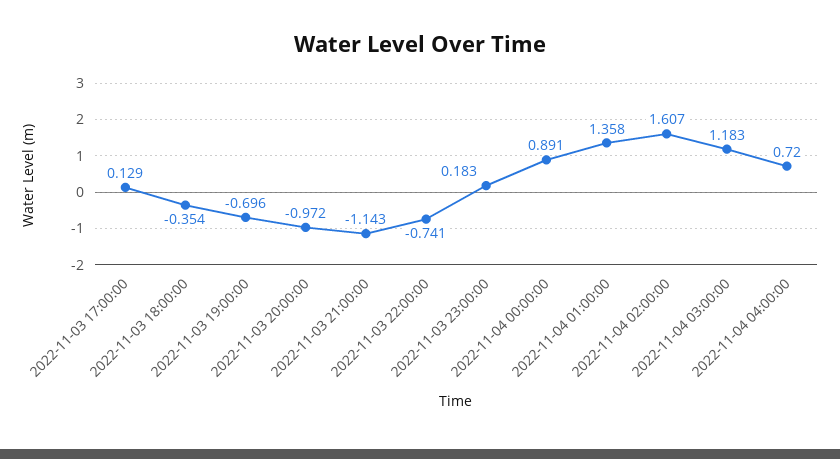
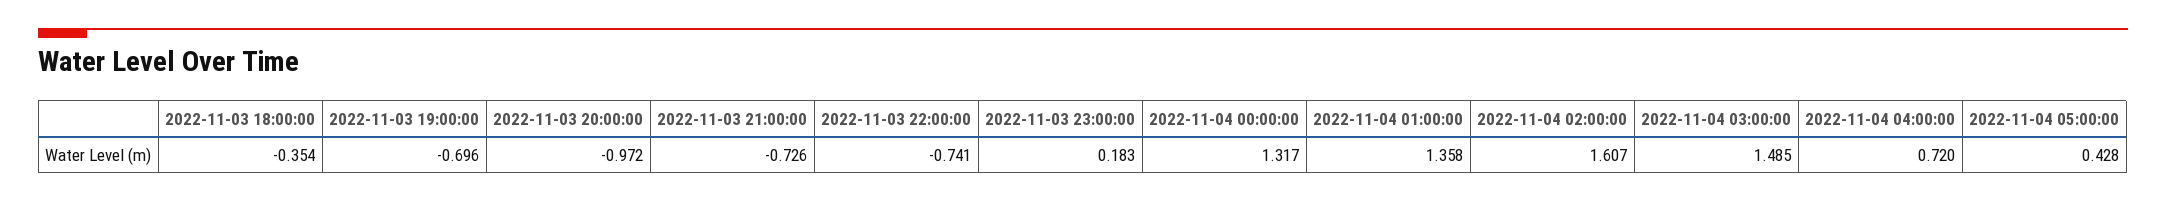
2022-11-03 17:00:00: 0.129 -> none
2022-11-03 21:00:00: -1.143 -> -0.726
2022-11-04 00:00:00: 0.891 -> 1.317
2022-11-04 03:00:00: 1.183 -> 1.485
2022-11-04 05:00:00: none -> 0.428

